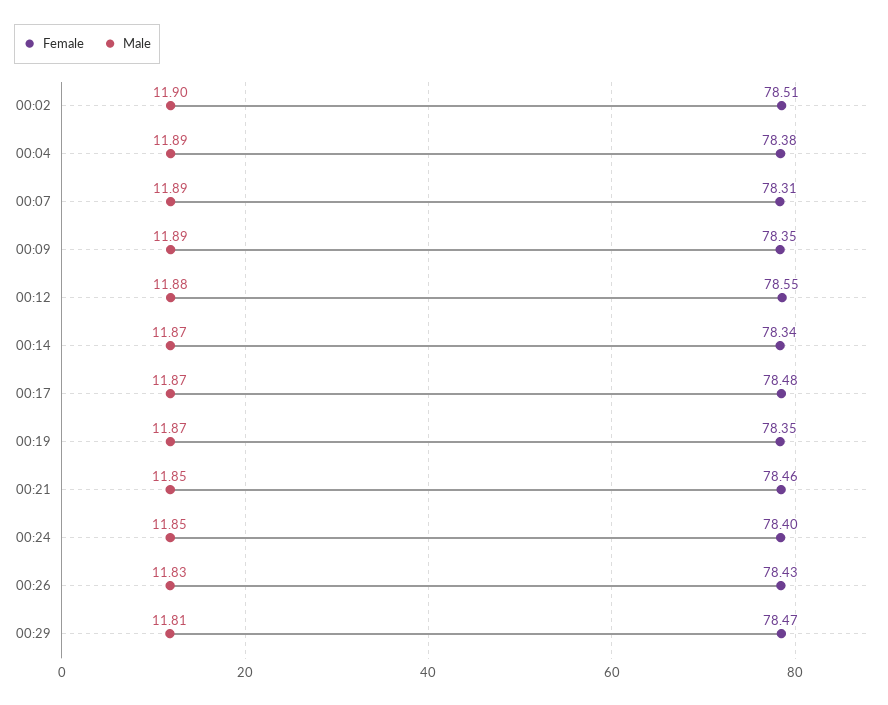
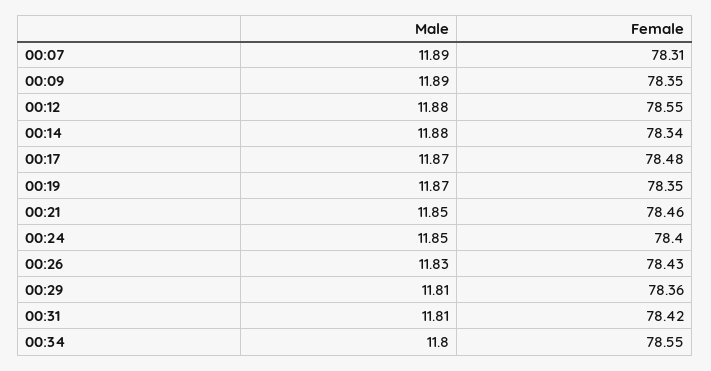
Female, 00:02: 78.51 -> none
Male, 00:02: 11.9 -> none
Female, 00:04: 78.38 -> none
Male, 00:04: 11.89 -> none
Male, 00:14: 11.87 -> 11.88
Female, 00:29: 78.47 -> 78.36
Male, 00:31: none -> 11.81
Female, 00:31: none -> 78.42
Male, 00:34: none -> 11.8
Female, 00:34: none -> 78.55

